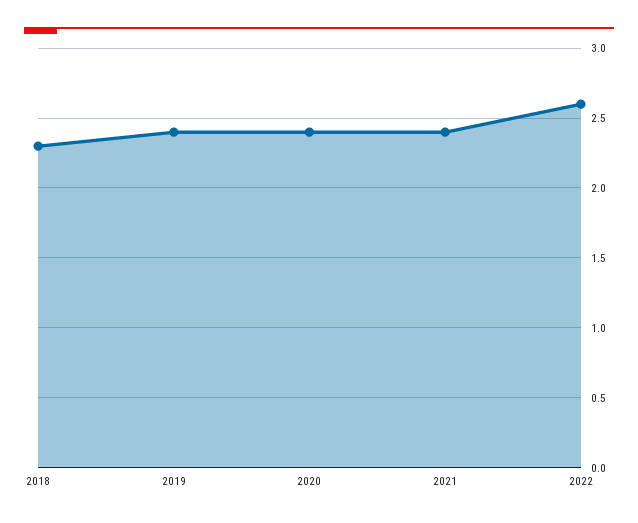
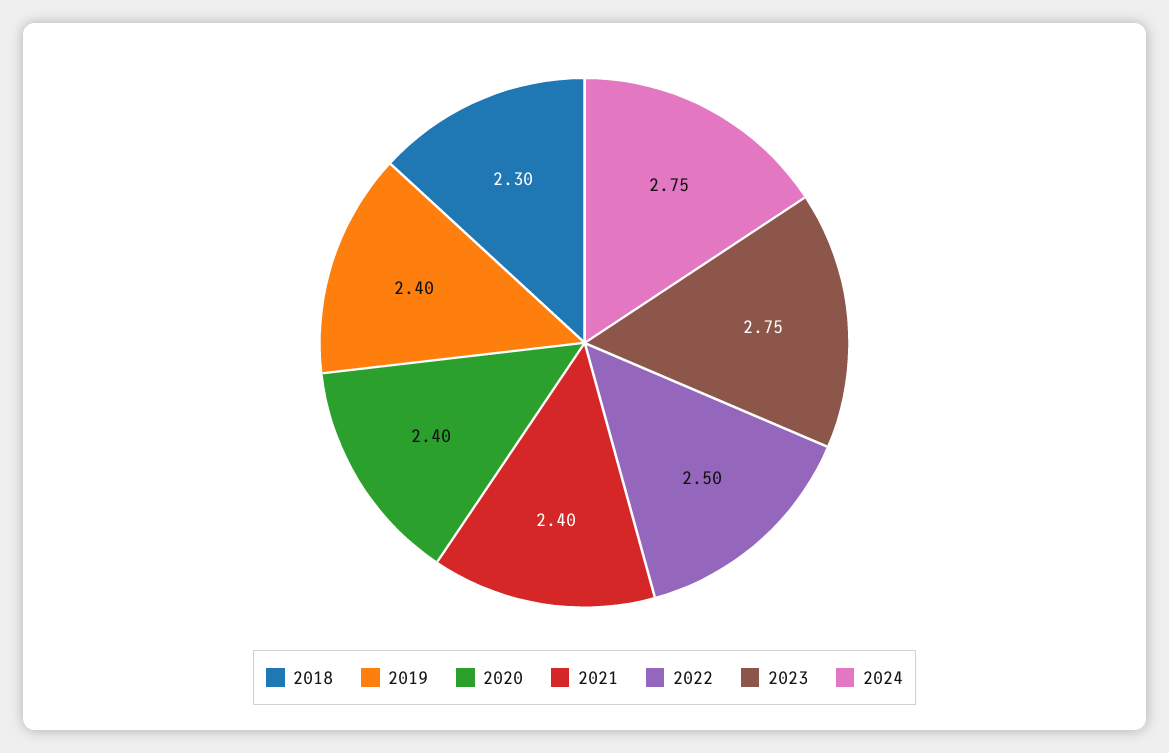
2022: 2.6 -> 2.5
2023: none -> 2.75
2024: none -> 2.75

